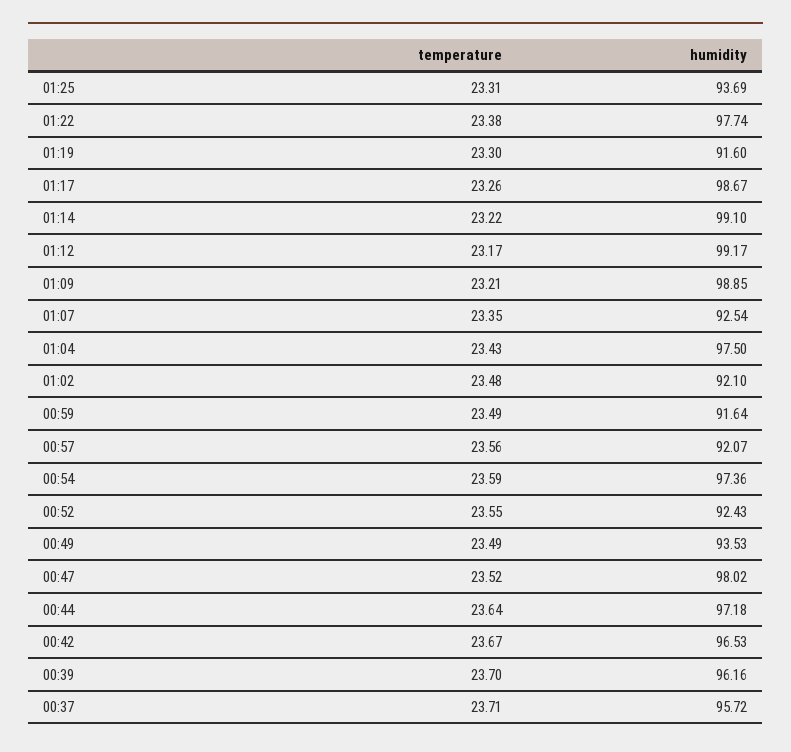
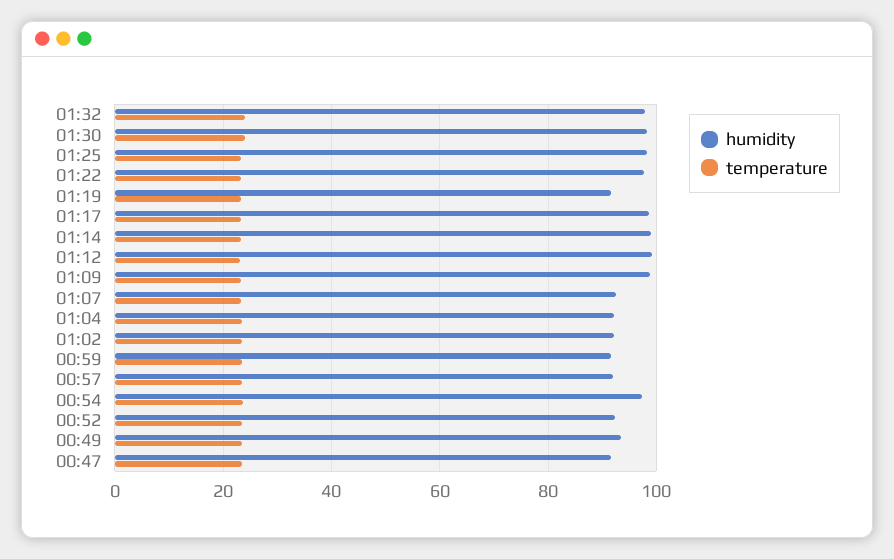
humidity, 01:25: 93.69 -> 98
humidity, 01:04: 97.5 -> 92
humidity, 00:47: 98.02 -> 92
temperature, 00:44: 23.64 -> none
humidity, 00:44: 97.18 -> none
temperature, 00:42: 23.67 -> none
humidity, 00:42: 96.53 -> none
temperature, 00:39: 23.7 -> none
humidity, 00:39: 96.16 -> none
temperature, 00:37: 23.71 -> none
humidity, 00:37: 95.72 -> none
humidity, 01:32: none -> 98
temperature, 01:32: none -> 24
humidity, 01:30: none -> 98
temperature, 01:30: none -> 24

